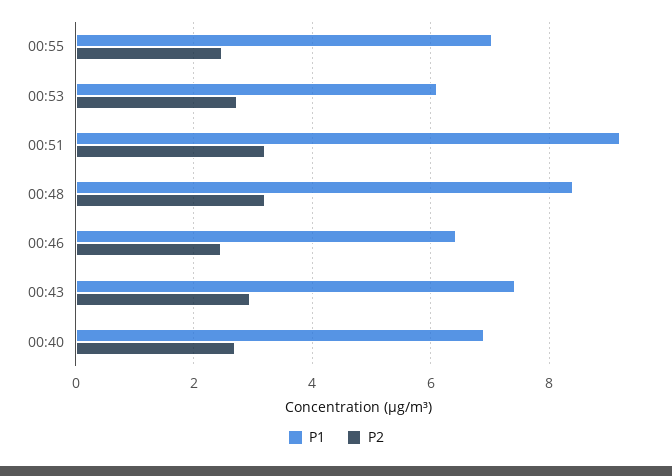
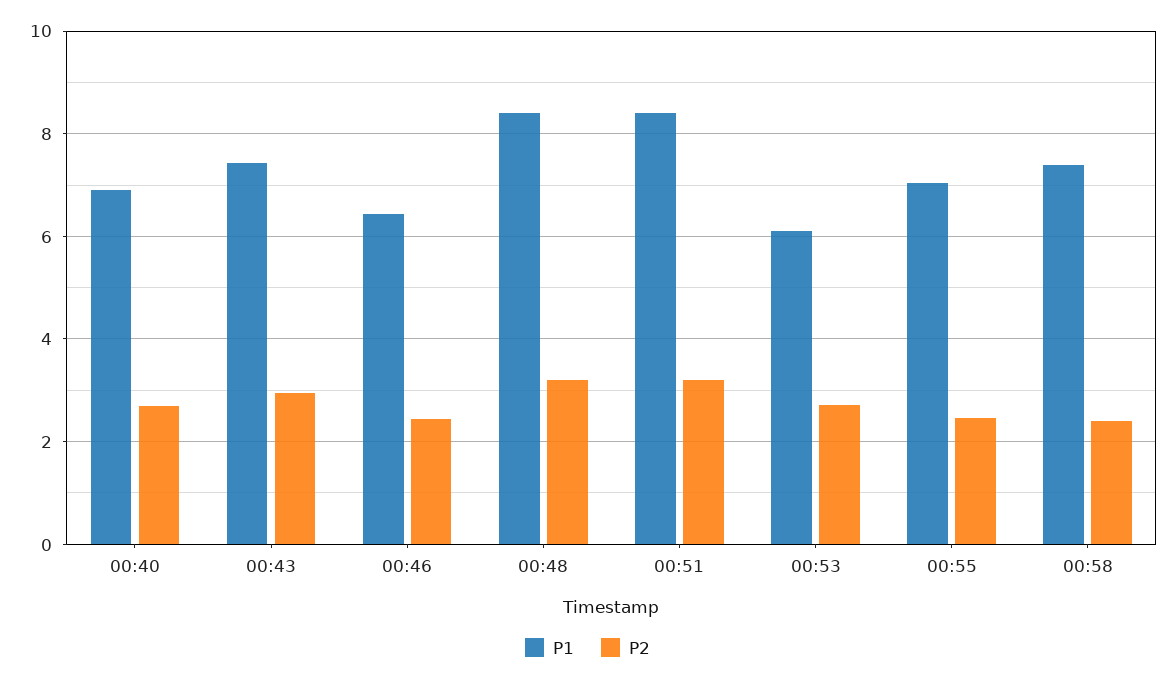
P1, 00:51: 9.2 -> 8.4
P1, 00:58: none -> 7.4
P2, 00:58: none -> 2.4

